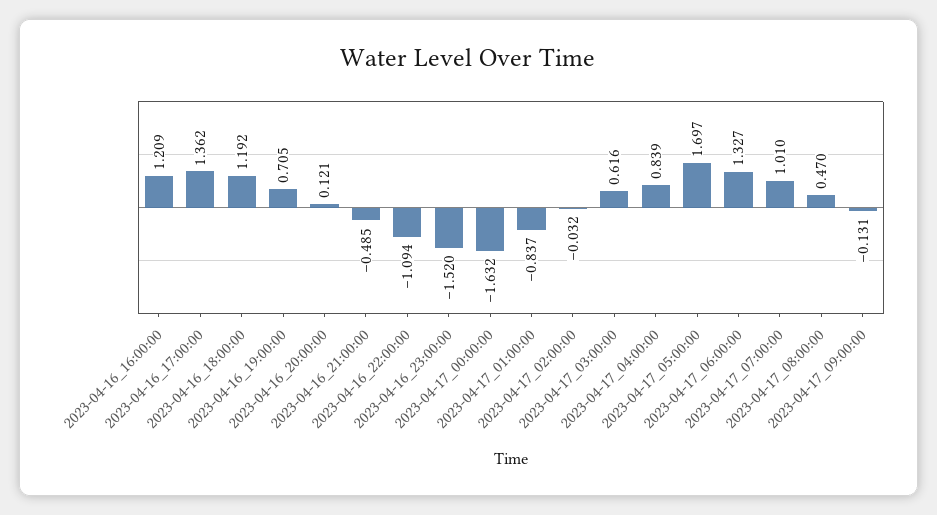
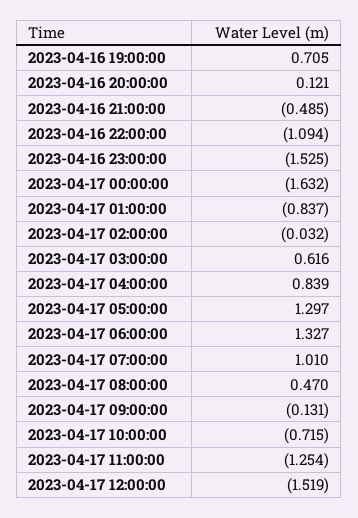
2023-04-16_16:00:00: 1.209 -> none
2023-04-16_17:00:00: 1.362 -> none
2023-04-16_18:00:00: 1.192 -> none
2023-04-16_23:00:00: -1.52 -> -1.525
2023-04-17_05:00:00: 1.697 -> 1.297
2023-04-17 10:00:00: none -> -0.715
2023-04-17 11:00:00: none -> -1.254
2023-04-17 12:00:00: none -> -1.519

